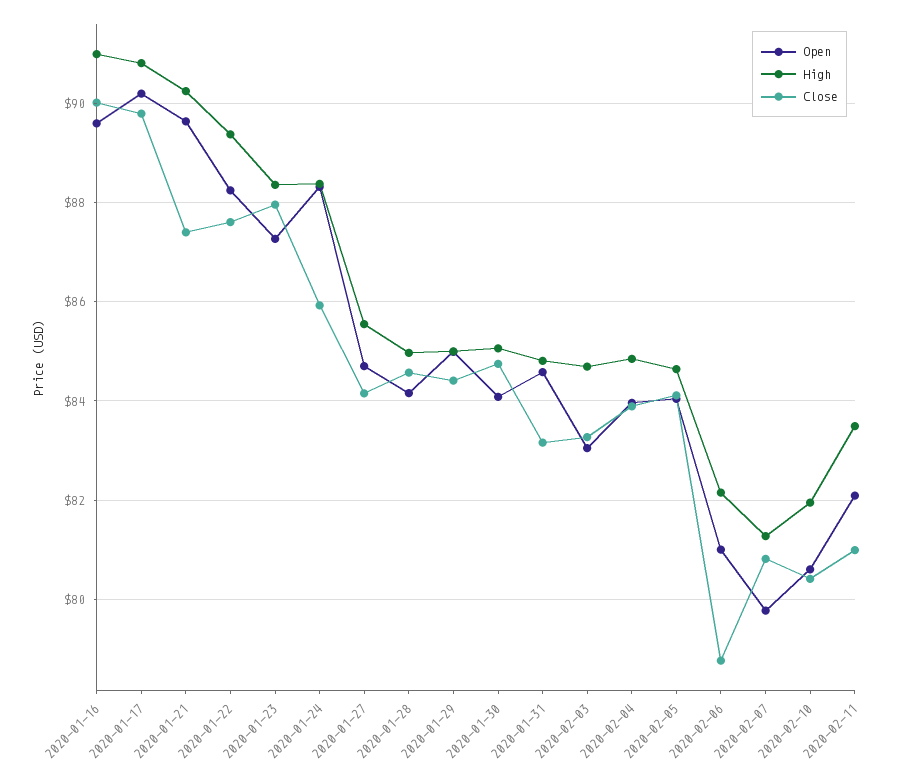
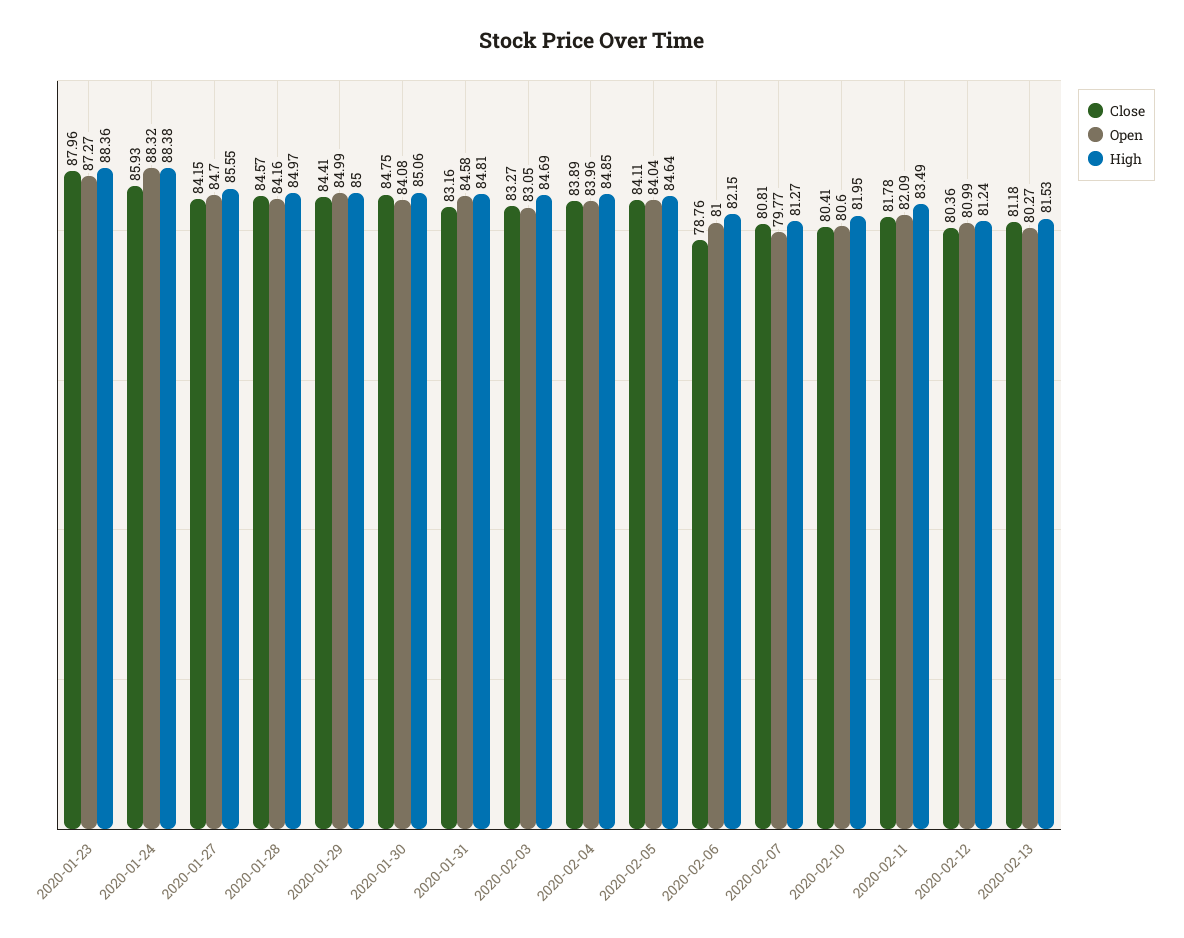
Open, 2020-01-16: 89.6 -> none
High, 2020-01-16: 91 -> none
Close, 2020-01-16: 90 -> none
Open, 2020-01-17: 90.2 -> none
High, 2020-01-17: 90.8 -> none
Close, 2020-01-17: 89.8 -> none
Open, 2020-01-21: 89.6 -> none
High, 2020-01-21: 90.2 -> none
Close, 2020-01-21: 87.4 -> none
Open, 2020-01-22: 88.2 -> none
High, 2020-01-22: 89.4 -> none
Close, 2020-01-22: 87.6 -> none
Close, 2020-02-11: 81 -> 81.78
Close, 2020-02-12: none -> 80.36
Open, 2020-02-12: none -> 80.99
High, 2020-02-12: none -> 81.24
Close, 2020-02-13: none -> 81.18
Open, 2020-02-13: none -> 80.27
High, 2020-02-13: none -> 81.53

